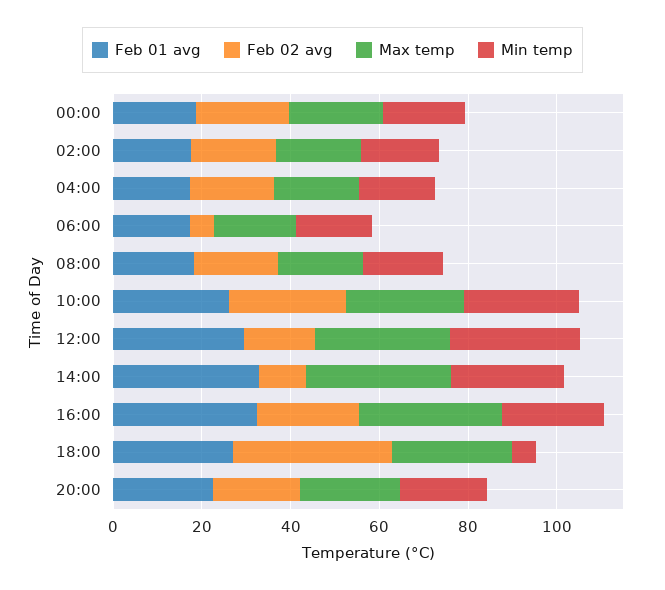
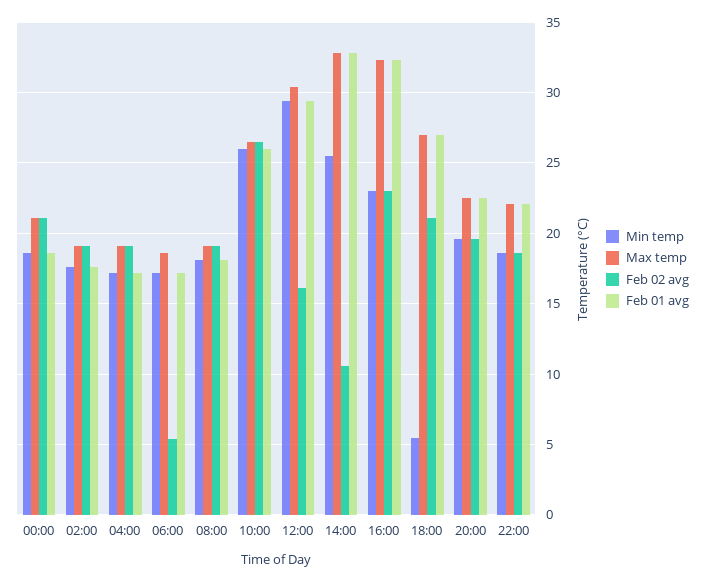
Feb 02 avg, 18:00: 35 -> 21
Min temp, 22:00: none -> 18.5
Max temp, 22:00: none -> 22
Feb 02 avg, 22:00: none -> 18.5
Feb 01 avg, 22:00: none -> 22

